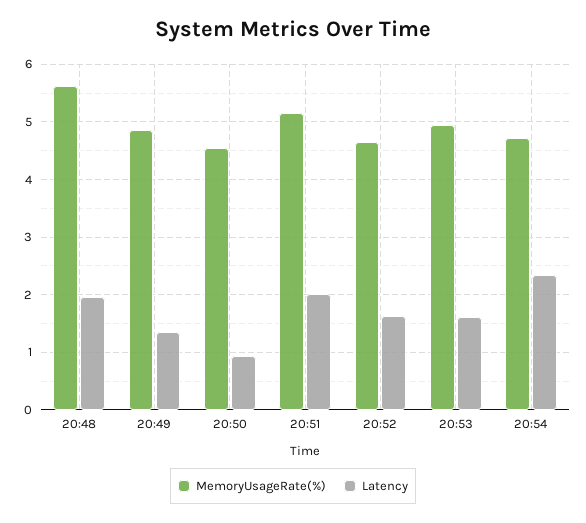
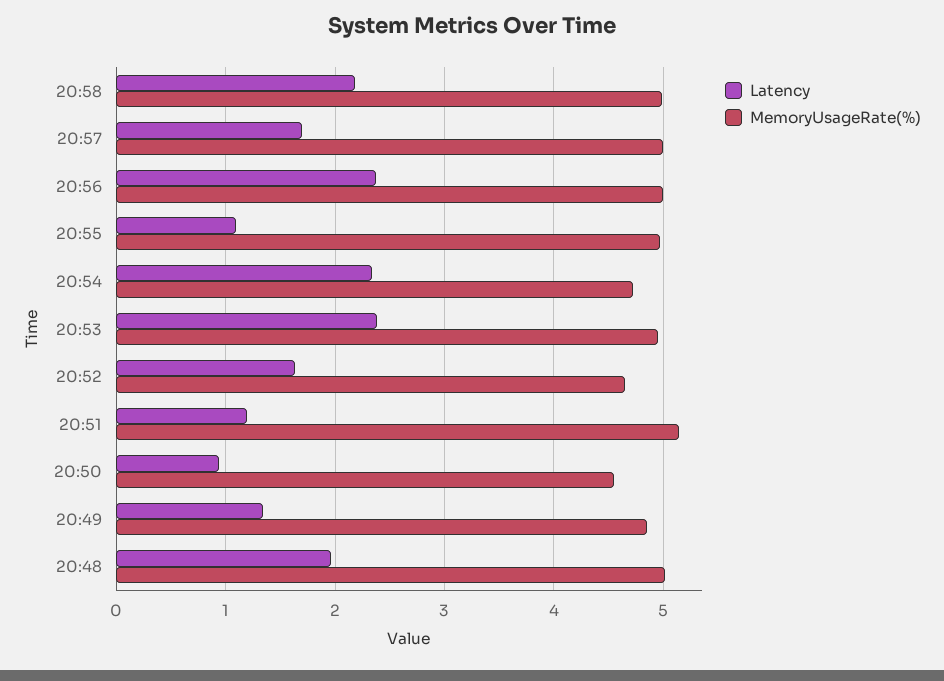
MemoryUsageRate(%), 20:48: 5.6 -> 5
Latency, 20:51: 2 -> 1.2
Latency, 20:53: 1.6 -> 2.4
Latency, 20:58: none -> 2.2
MemoryUsageRate(%), 20:58: none -> 5
Latency, 20:57: none -> 1.7
MemoryUsageRate(%), 20:57: none -> 5
Latency, 20:56: none -> 2.4
MemoryUsageRate(%), 20:56: none -> 5
Latency, 20:55: none -> 1.1
MemoryUsageRate(%), 20:55: none -> 5

